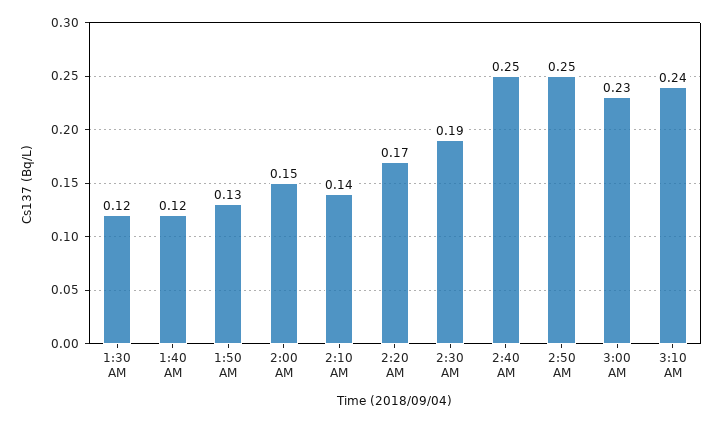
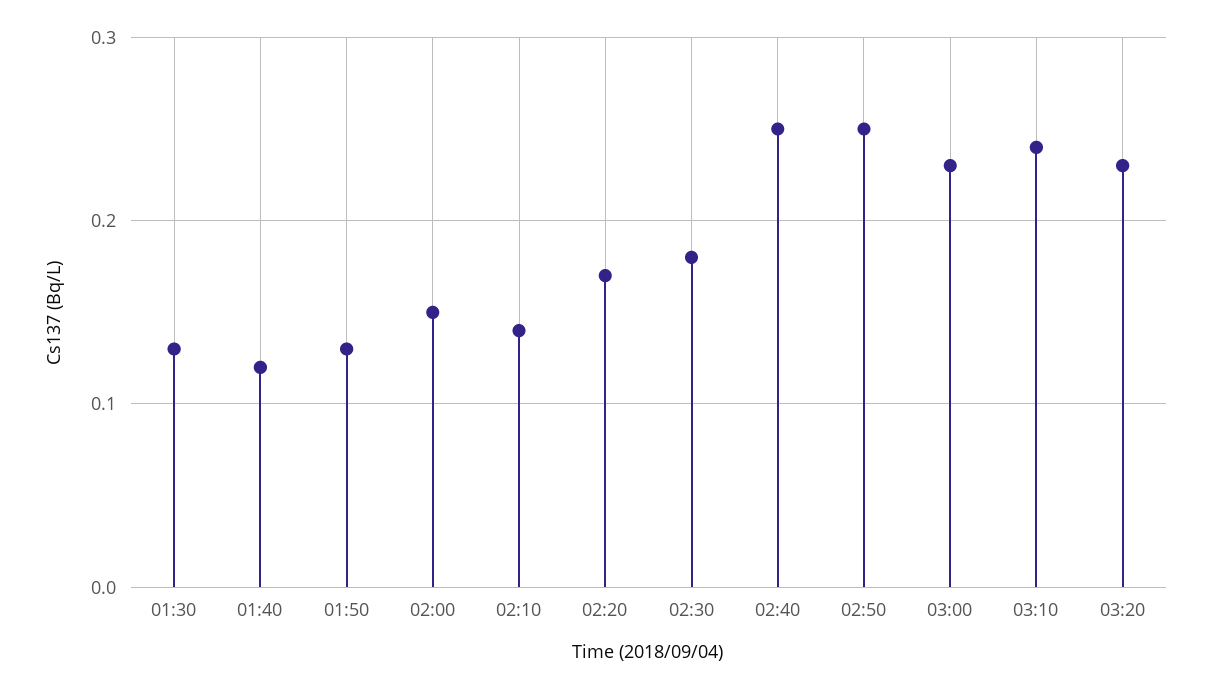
1:30 AM: 0.12 -> 0.13
2:30 AM: 0.19 -> 0.18
03:20: none -> 0.23

